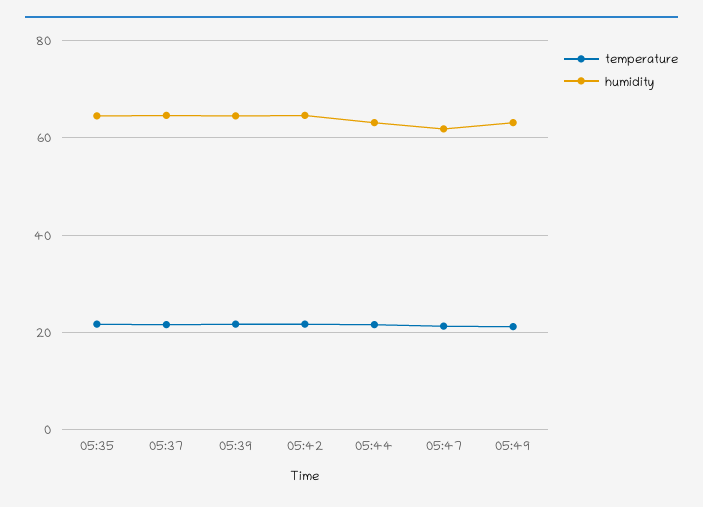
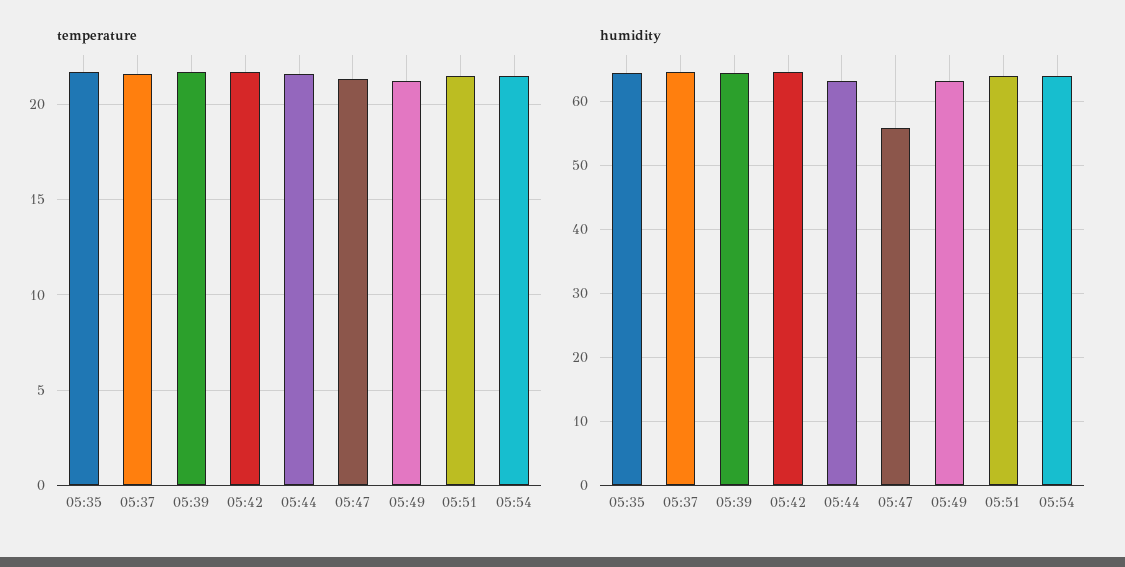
humidity, 05:47: 62 -> 56
temperature, 05:51: none -> 21.5
temperature, 05:54: none -> 21.5
humidity, 05:51: none -> 64
humidity, 05:54: none -> 64

